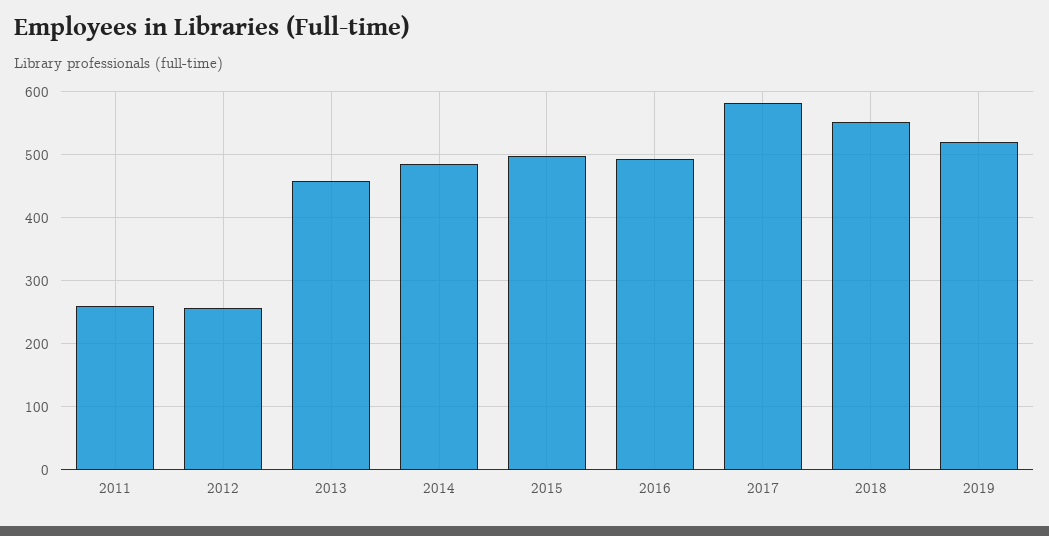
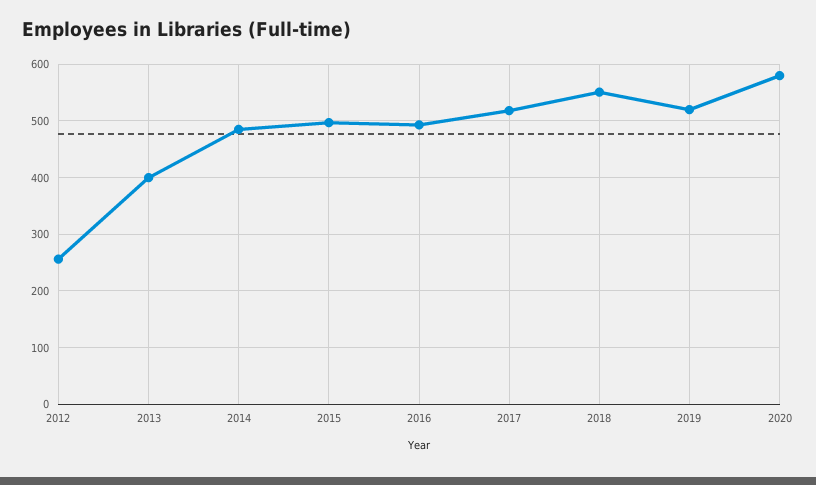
2011: 260 -> none
2013: 460 -> 400
2017: 580 -> 520
2020: none -> 580

